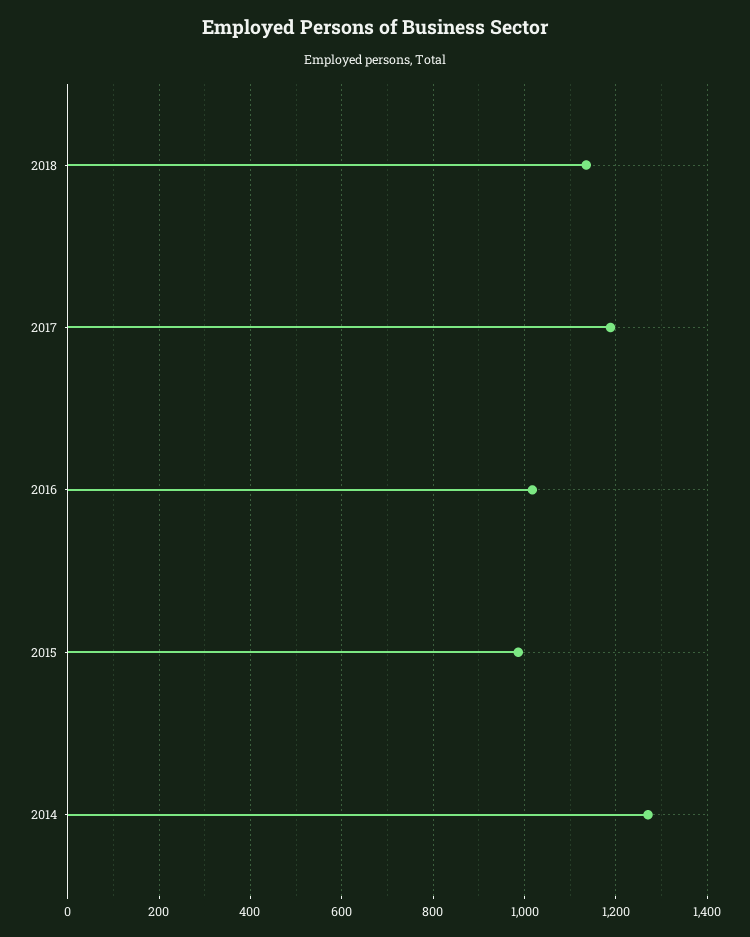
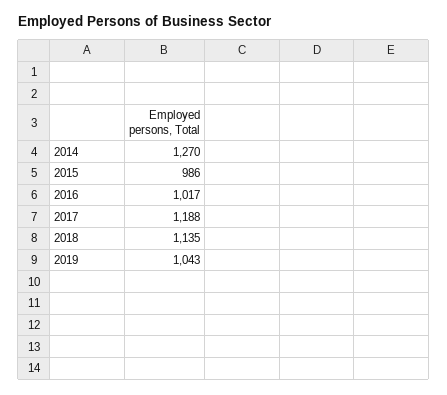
2019: none -> 1043

